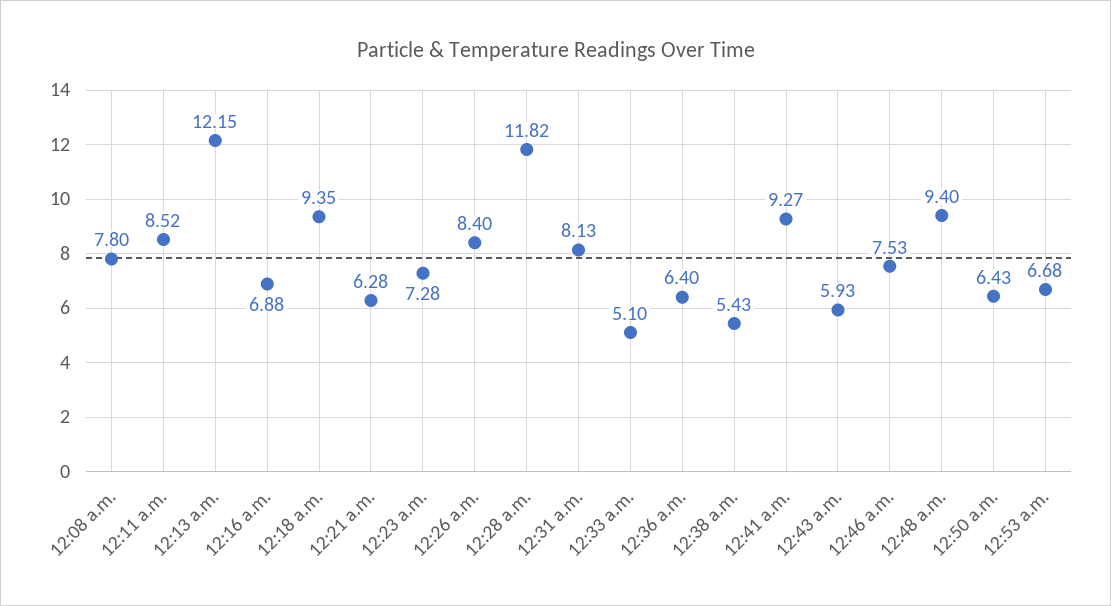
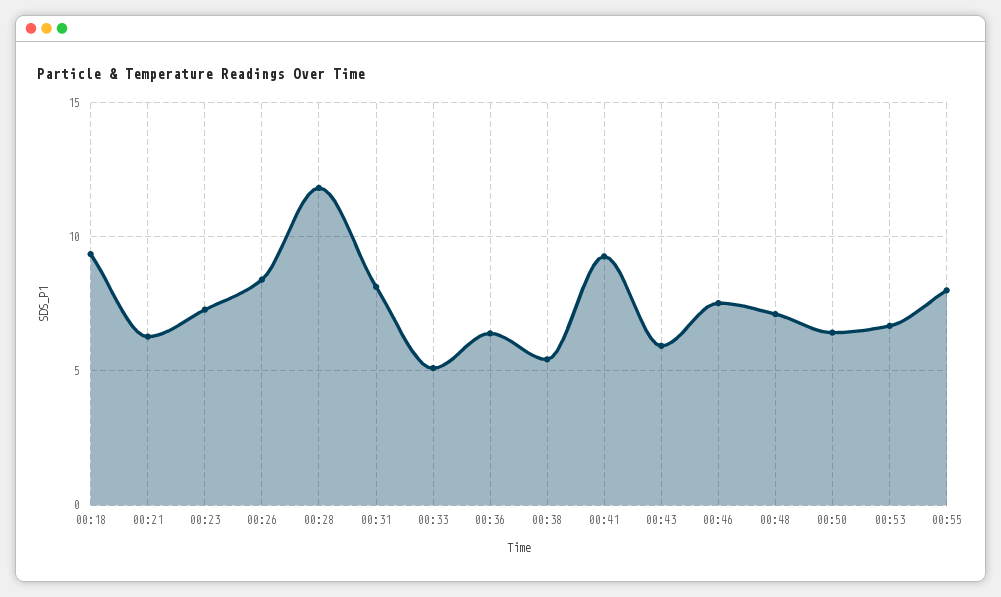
12:08 a.m.: 7.8 -> none
12:11 a.m.: 8.52 -> none
12:13 a.m.: 12.15 -> none
12:16 a.m.: 6.88 -> none
12:48 a.m.: 9.4 -> 7
00:55: none -> 8

